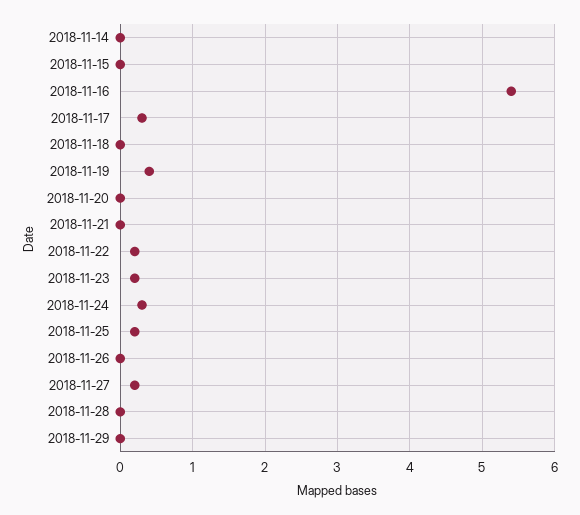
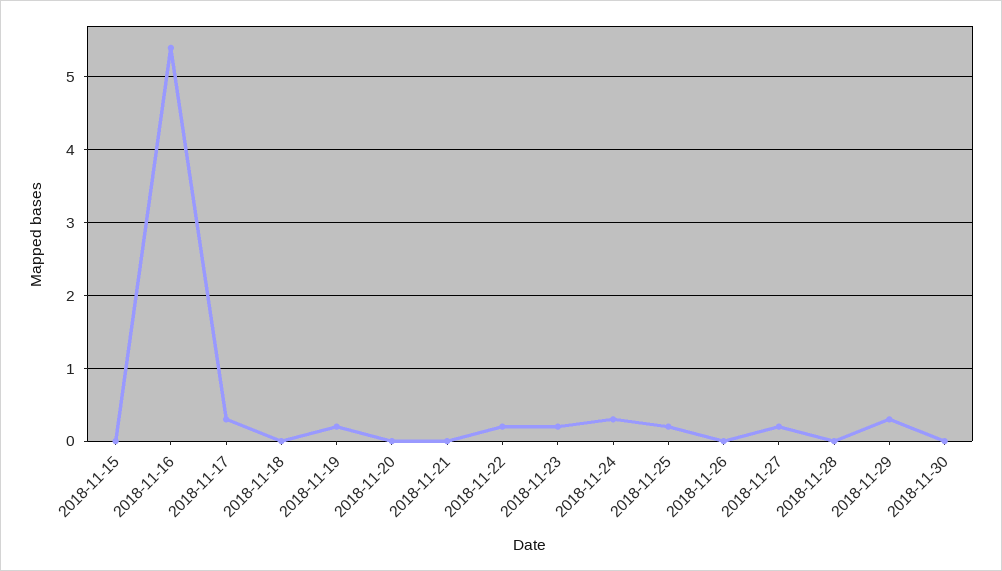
2018-11-14: 0 -> none
2018-11-19: 0.4 -> 0.2
2018-11-29: 0 -> 0.3
2018-11-30: none -> 0

